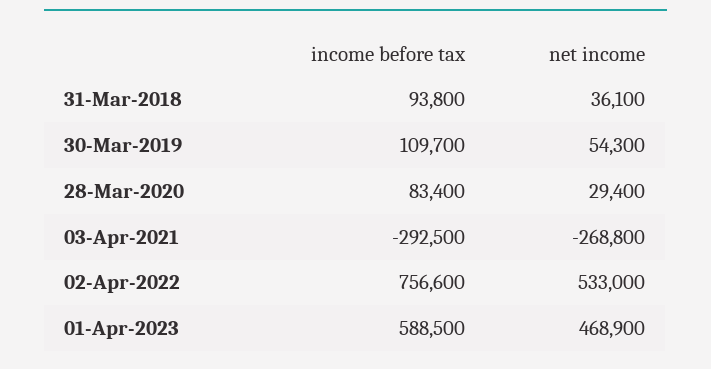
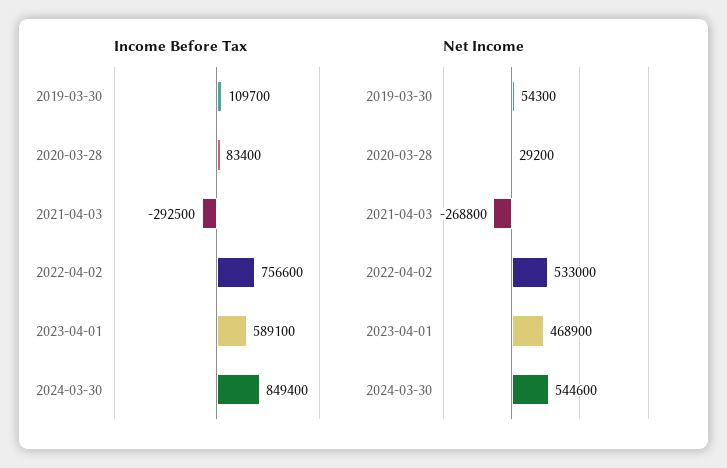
income before tax, 31-Mar-2018: 93800 -> none
net income, 31-Mar-2018: 36100 -> none
net income, 28-Mar-2020: 29400 -> 29200
income before tax, 01-Apr-2023: 588500 -> 589100
income before tax, 2024-03-30: none -> 849400
net income, 2024-03-30: none -> 544600

